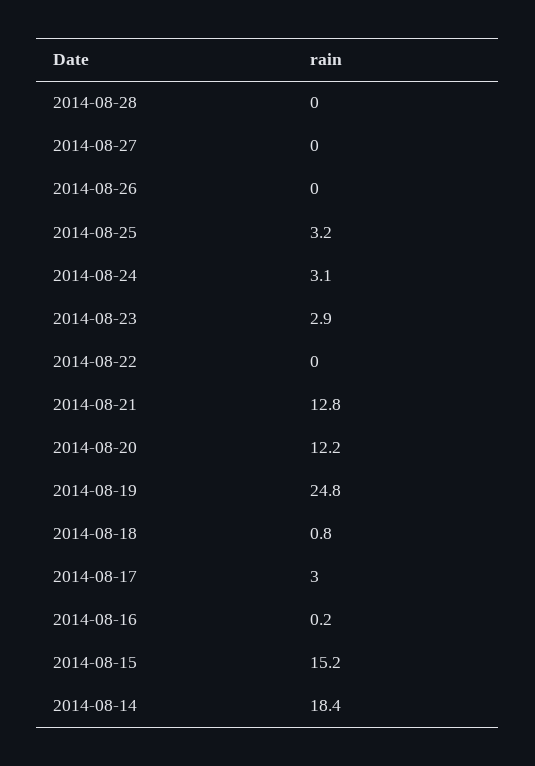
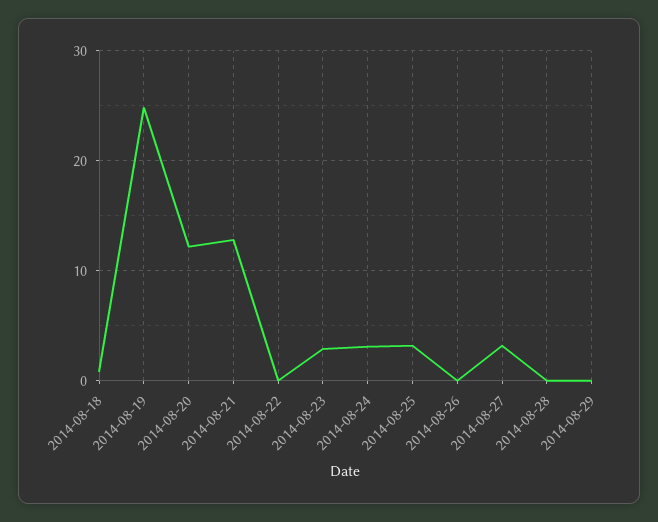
2014-08-27: 0 -> 3
2014-08-17: 3 -> none
2014-08-16: 0.2 -> none
2014-08-15: 15.2 -> none
2014-08-14: 18.4 -> none
2014-08-29: none -> 0

